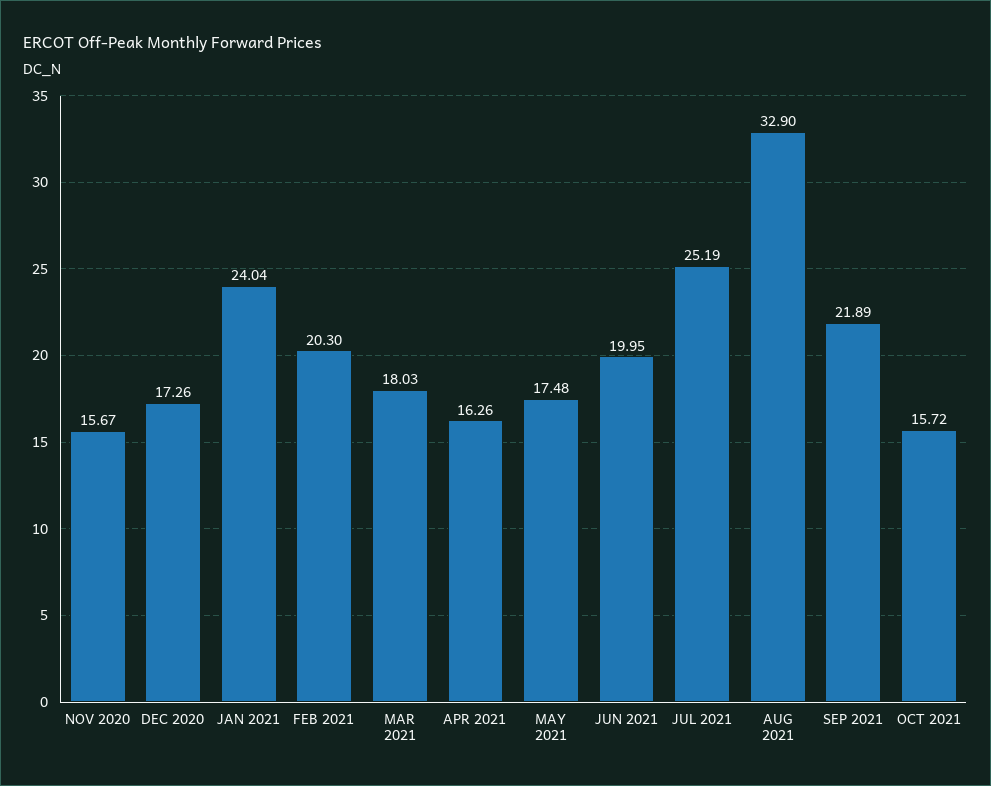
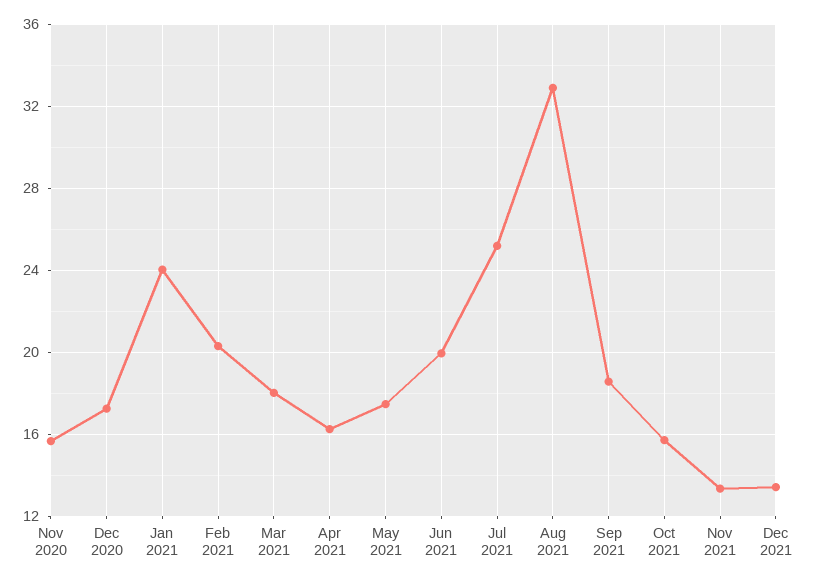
SEP 2021: 21.89 -> 18.5
Nov 2021: none -> 13.5
Dec 2021: none -> 13.5

